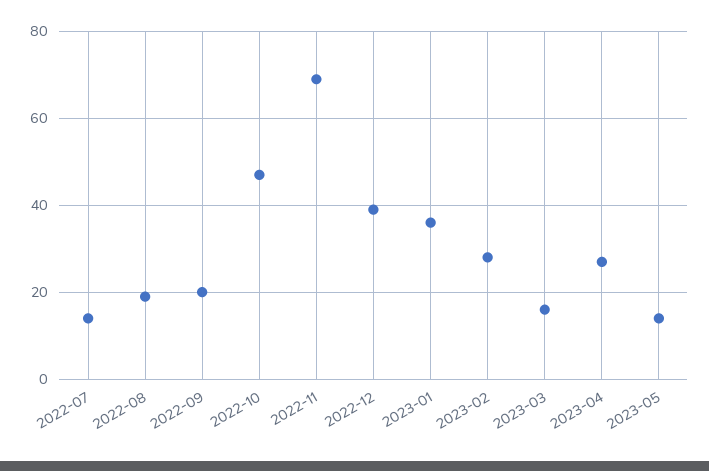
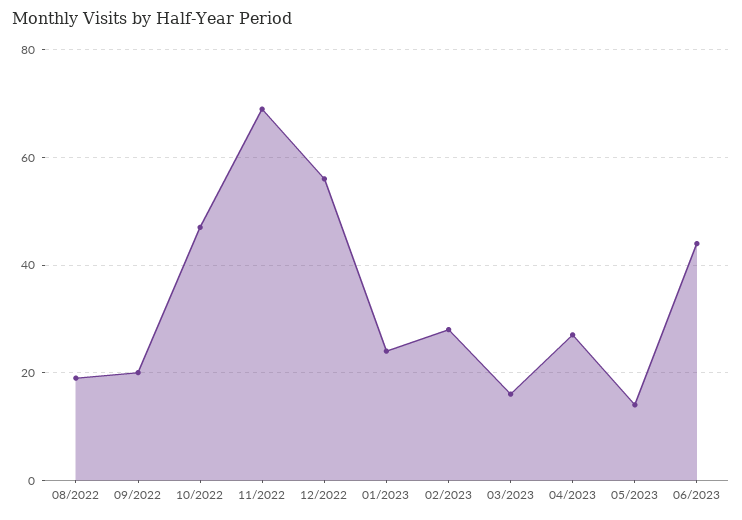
2022-07: 15 -> none
2022-12: 40 -> 55
2023-01: 35 -> 25
06/2023: none -> 45

